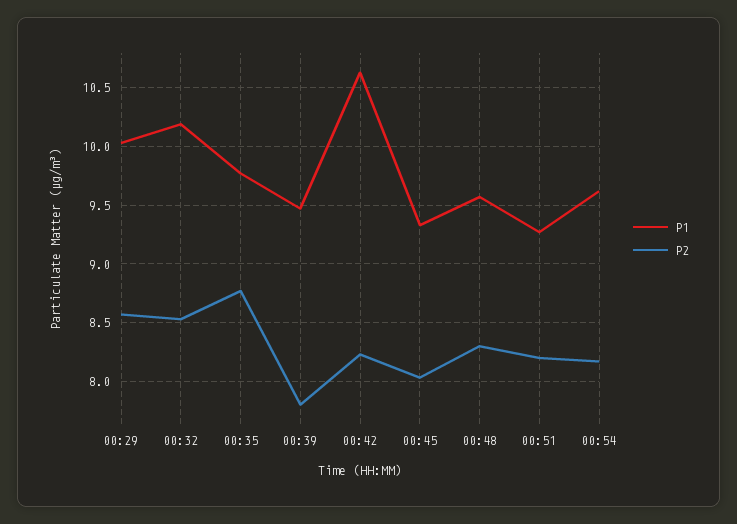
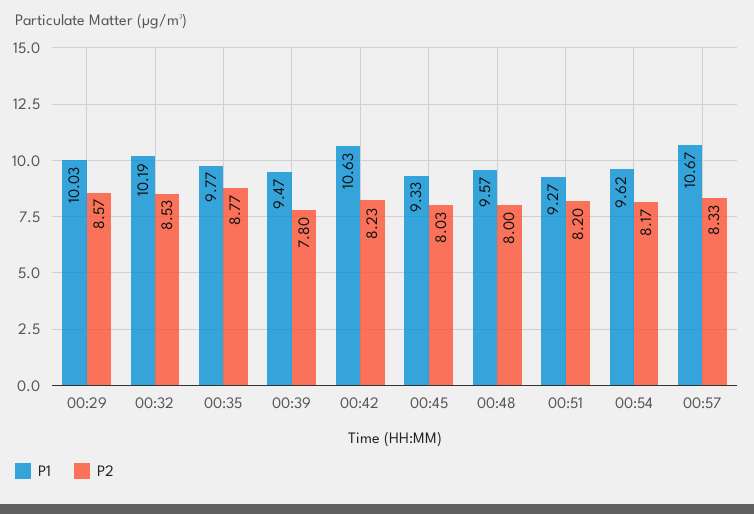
P2, 00:48: 8.3 -> 8
P1, 00:57: none -> 10.67
P2, 00:57: none -> 8.33

